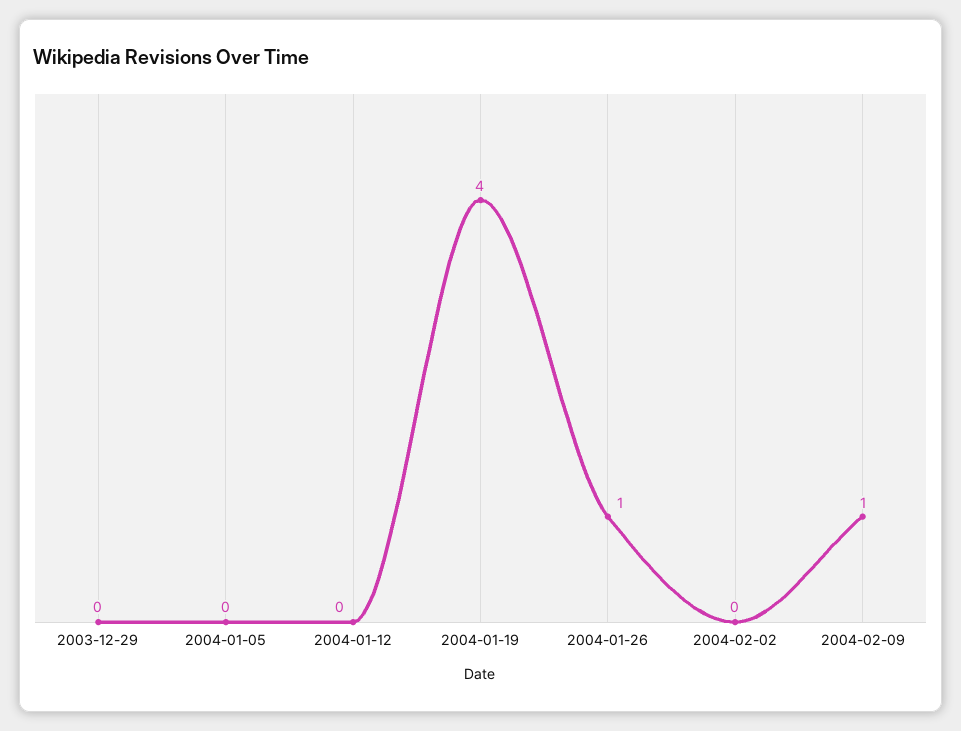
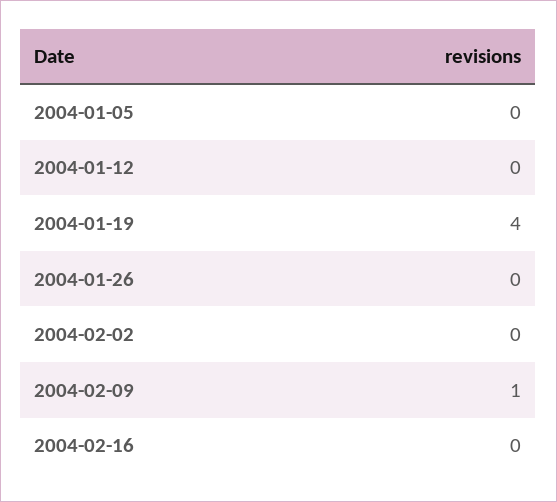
2003-12-29: 0 -> none
2004-01-26: 1 -> 0
2004-02-16: none -> 0

